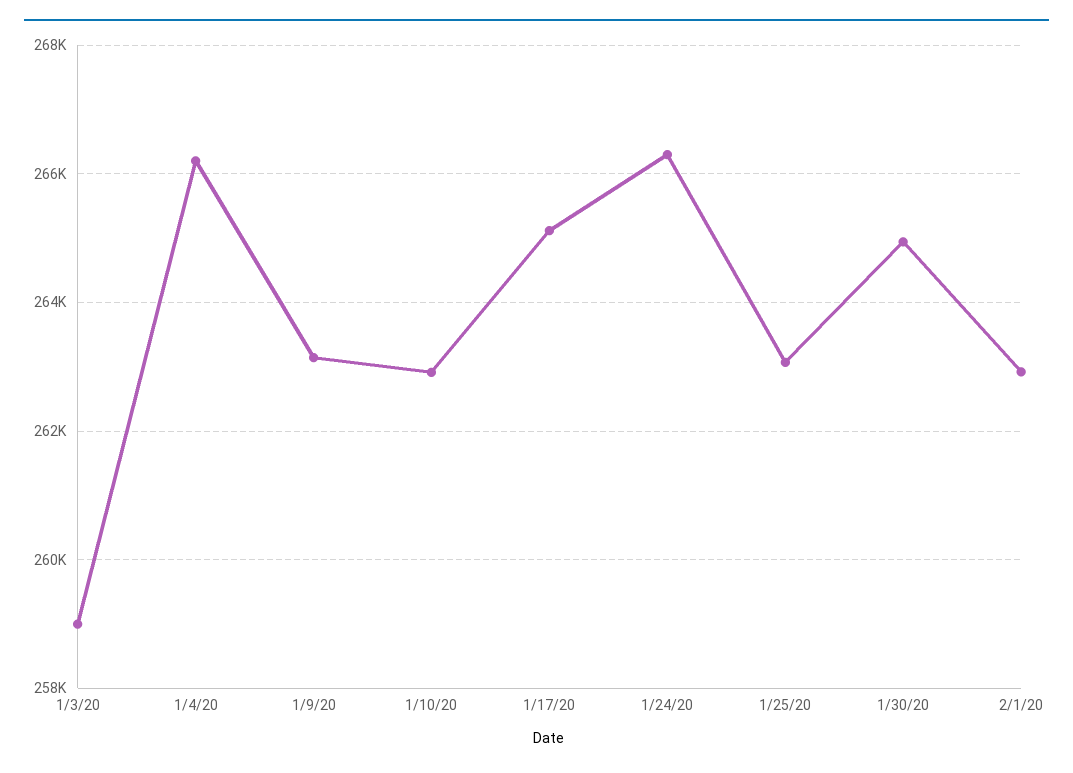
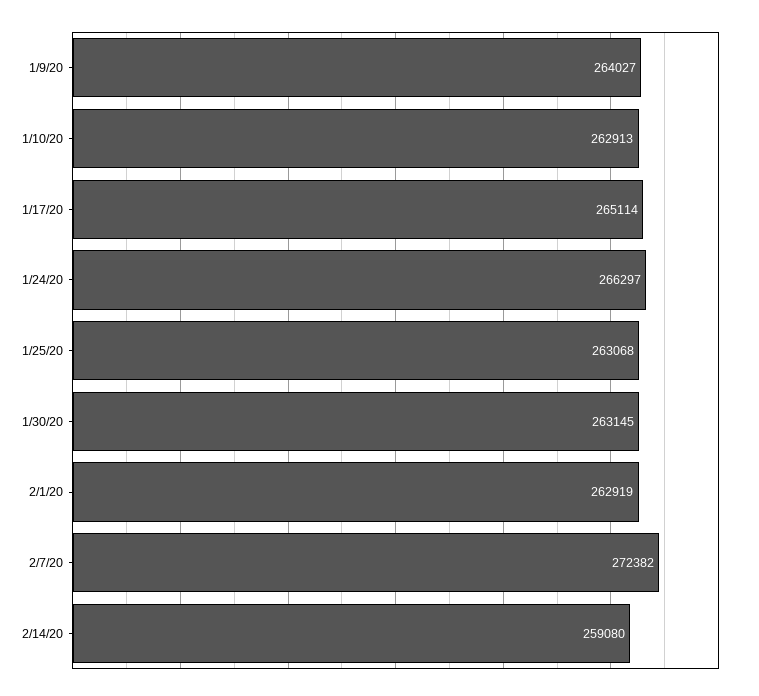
1/3/20: 259000 -> none
1/4/20: 266200 -> none
1/9/20: 263200 -> 264027
1/30/20: 265000 -> 263145
2/7/20: none -> 272382
2/14/20: none -> 259080

